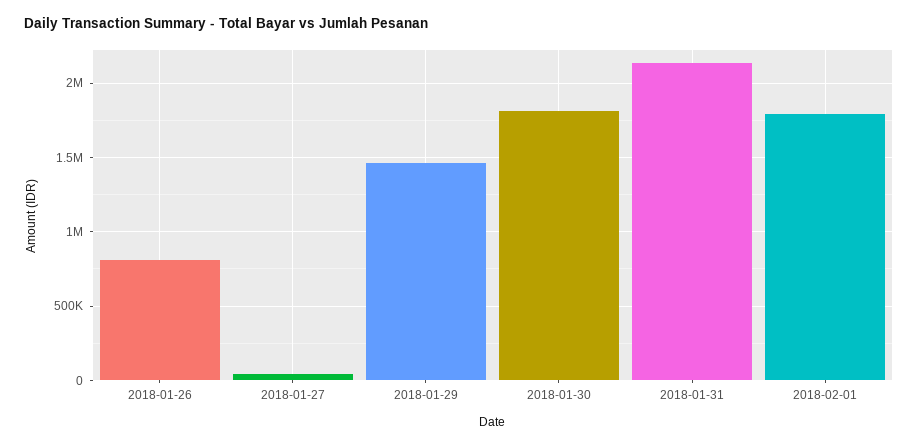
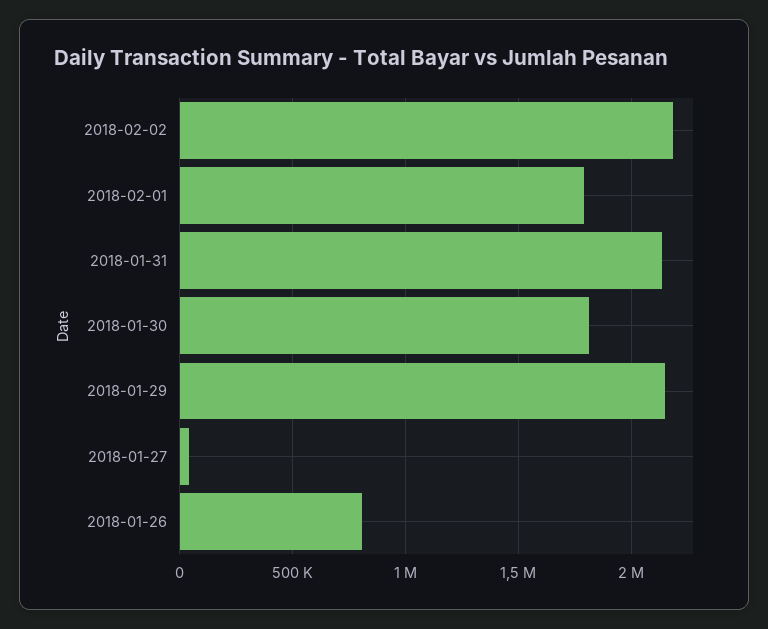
2018-01-29: 1450000 -> 2150000
2018-02-02: none -> 2200000

